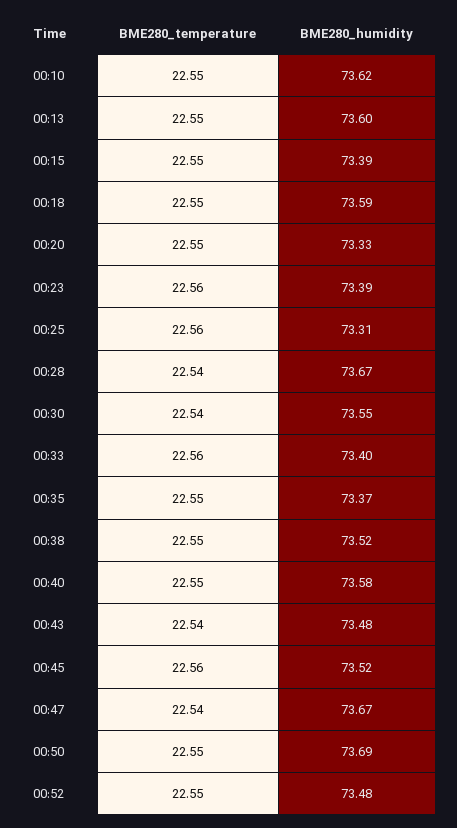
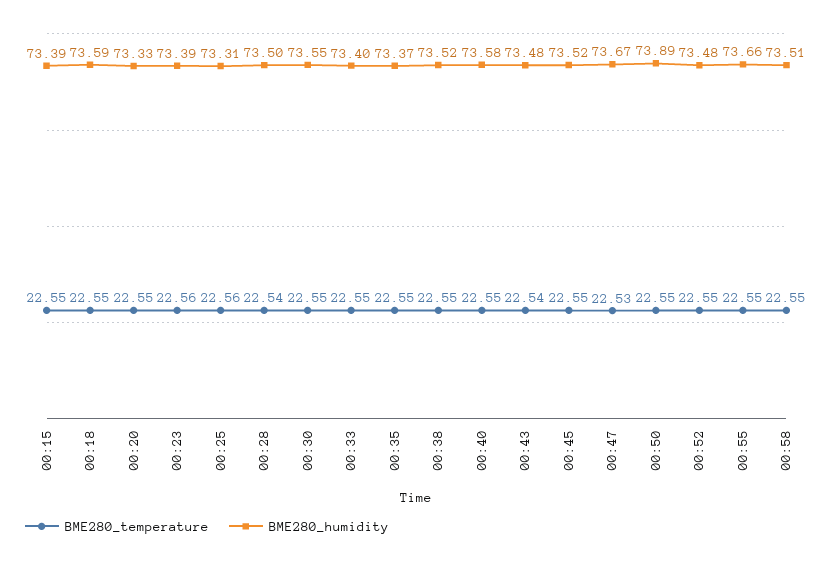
BME280_temperature, 00:10: 22.55 -> none
BME280_humidity, 00:10: 73.62 -> none
BME280_temperature, 00:13: 22.55 -> none
BME280_humidity, 00:13: 73.6 -> none
BME280_humidity, 00:28: 73.67 -> 73.5
BME280_temperature, 00:30: 22.54 -> 22.55
BME280_temperature, 00:33: 22.56 -> 22.55
BME280_temperature, 00:45: 22.56 -> 22.55
BME280_temperature, 00:47: 22.54 -> 22.53
BME280_humidity, 00:50: 73.69 -> 73.89
BME280_temperature, 00:55: none -> 22.55
BME280_humidity, 00:55: none -> 73.66
BME280_temperature, 00:58: none -> 22.55
BME280_humidity, 00:58: none -> 73.51

